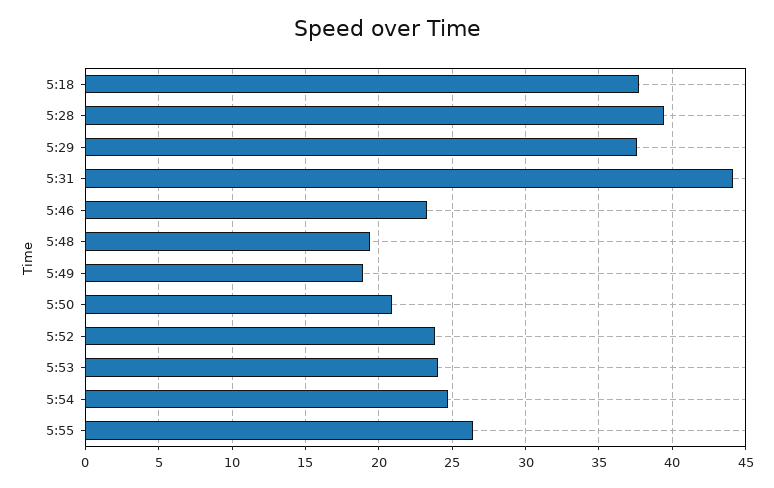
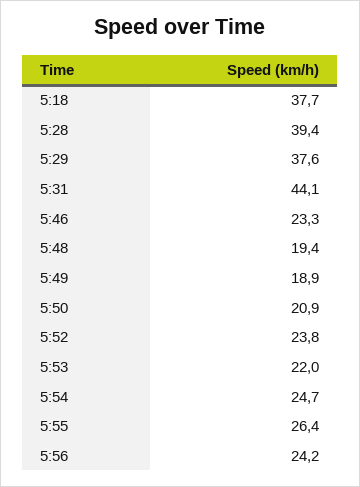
5:53: 24 -> 22
5:56: none -> 24.2

